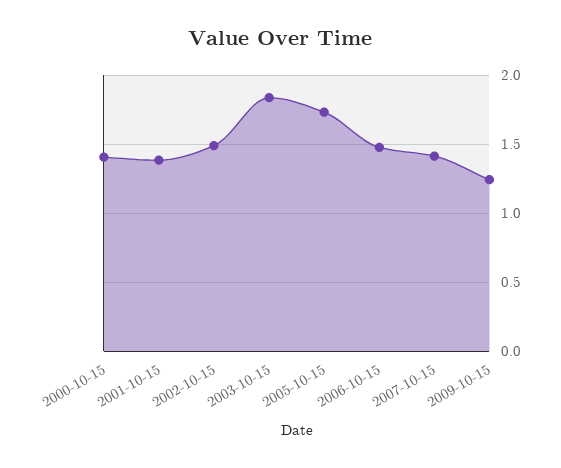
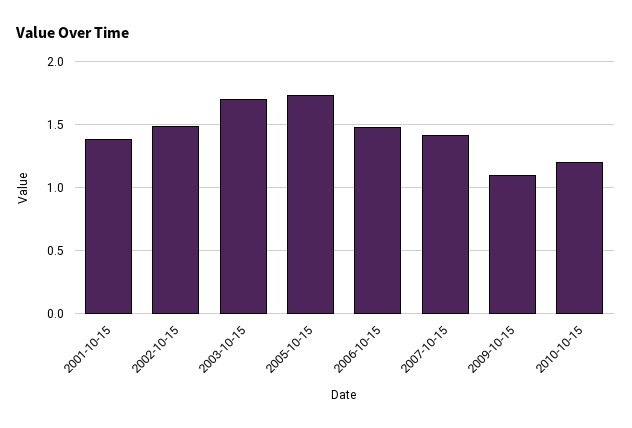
2000-10-15: 1.4 -> none
2003-10-15: 1.85 -> 1.7
2009-10-15: 1.25 -> 1.1
2010-10-15: none -> 1.2

